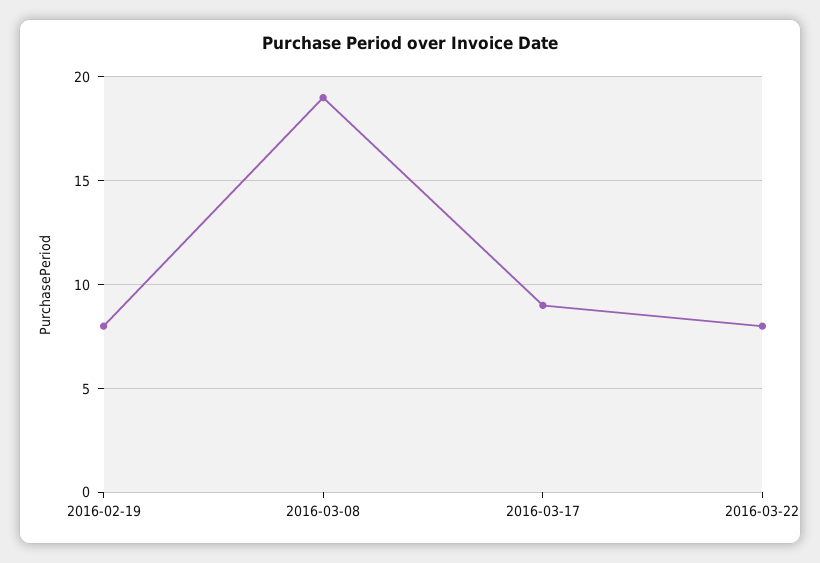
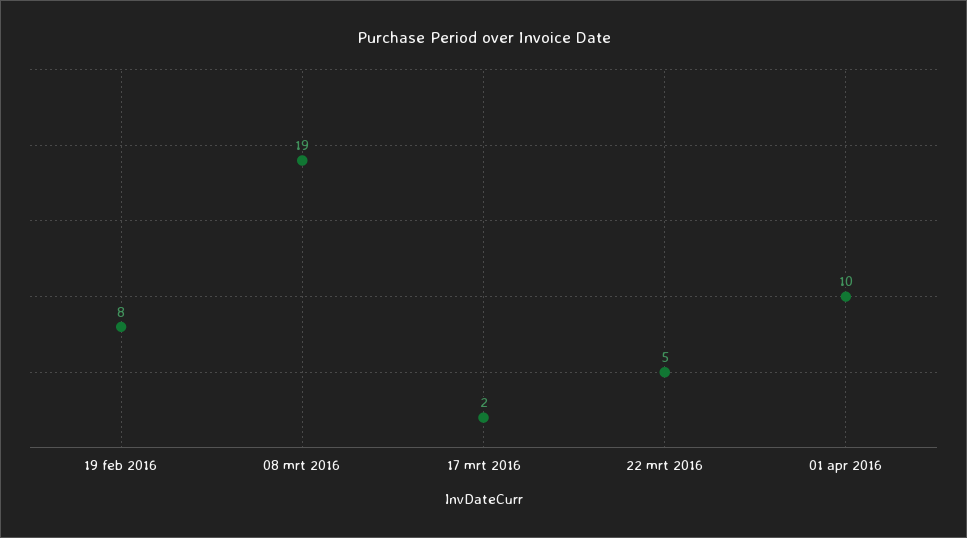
2016-03-17: 9 -> 2
2016-03-22: 8 -> 5
01 apr 2016: none -> 10

